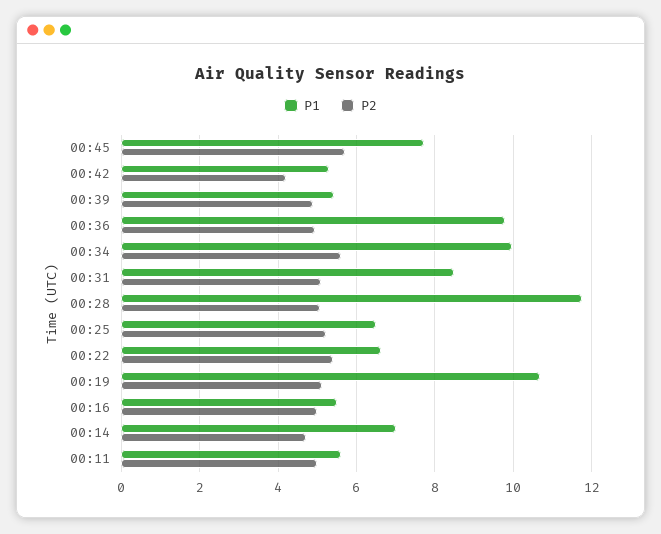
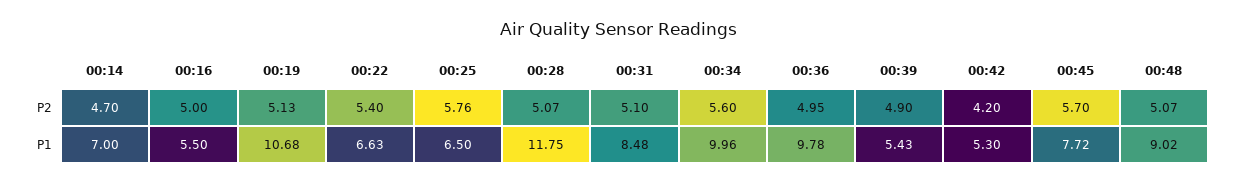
P2, 00:25: 5.2 -> 5.76
P1, 00:11: 5.6 -> none
P2, 00:11: 5 -> none
P2, 00:48: none -> 5.07
P1, 00:48: none -> 9.02

